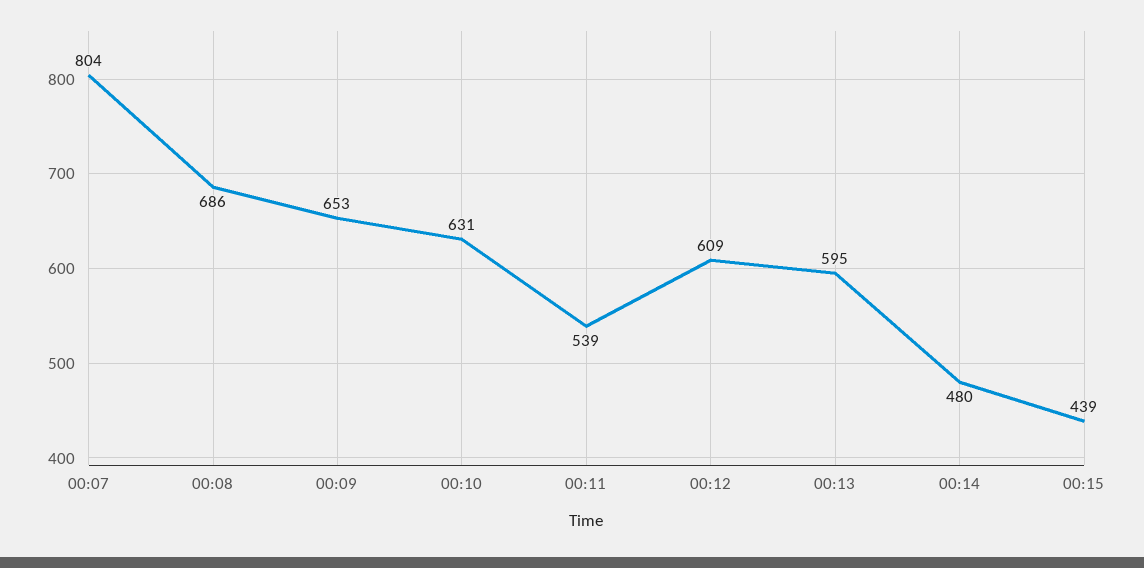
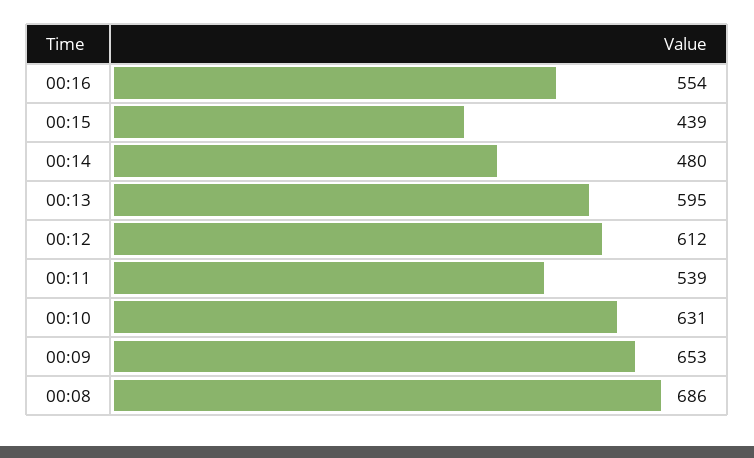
00:07: 804 -> none
00:12: 609 -> 612
00:16: none -> 554

